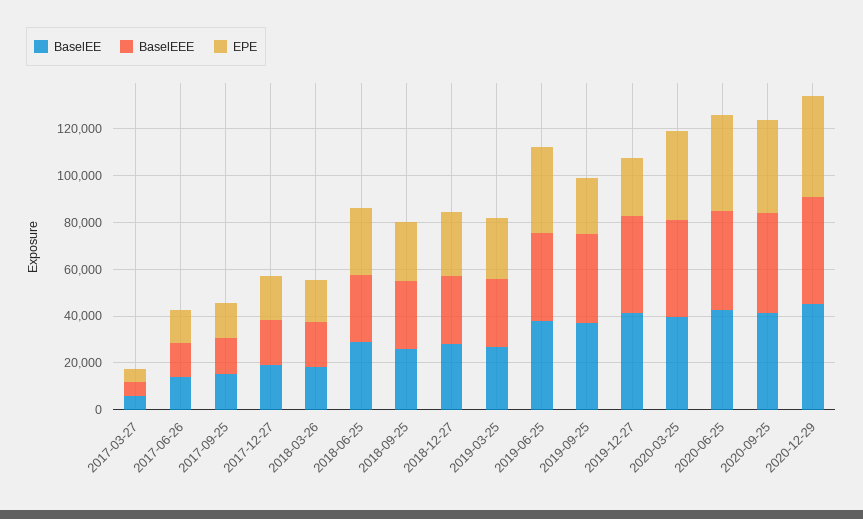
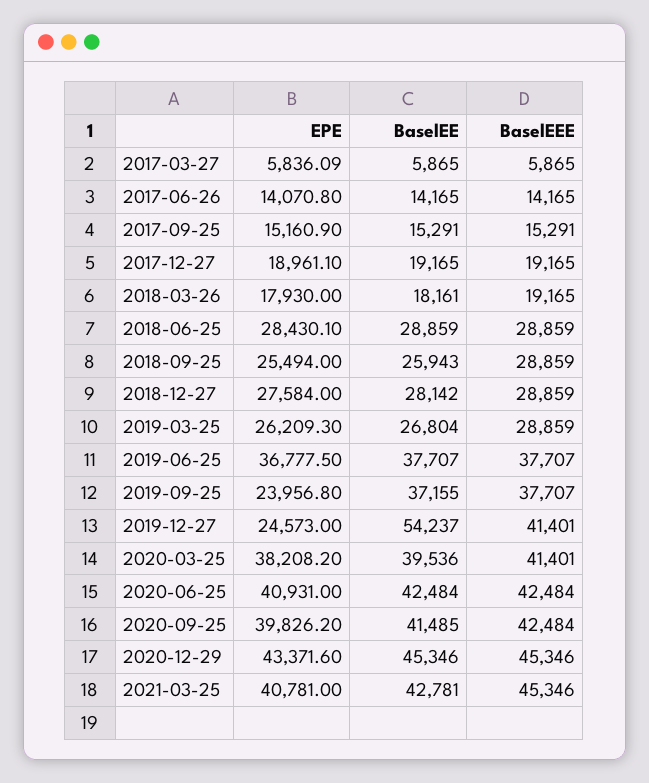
BaselEE, 2019-12-27: 40000 -> 54237
EPE, 2021-03-25: none -> 40781
BaselEE, 2021-03-25: none -> 42781
BaselEEE, 2021-03-25: none -> 45346

